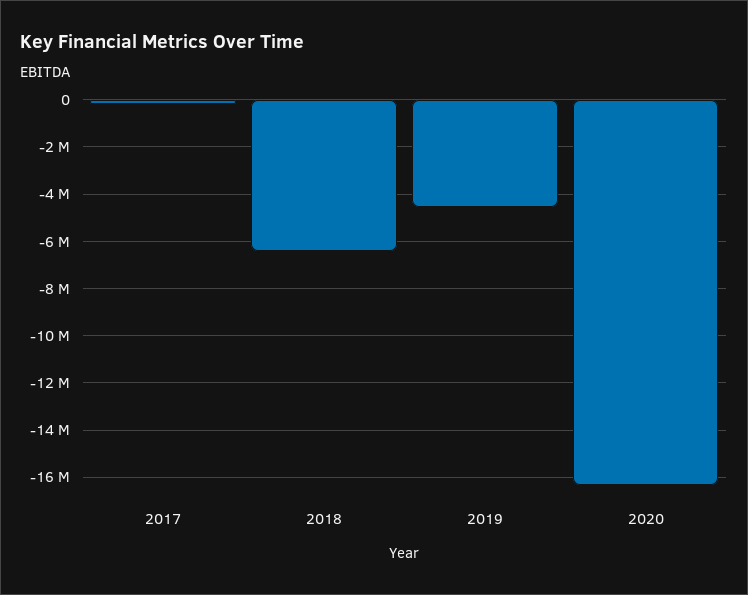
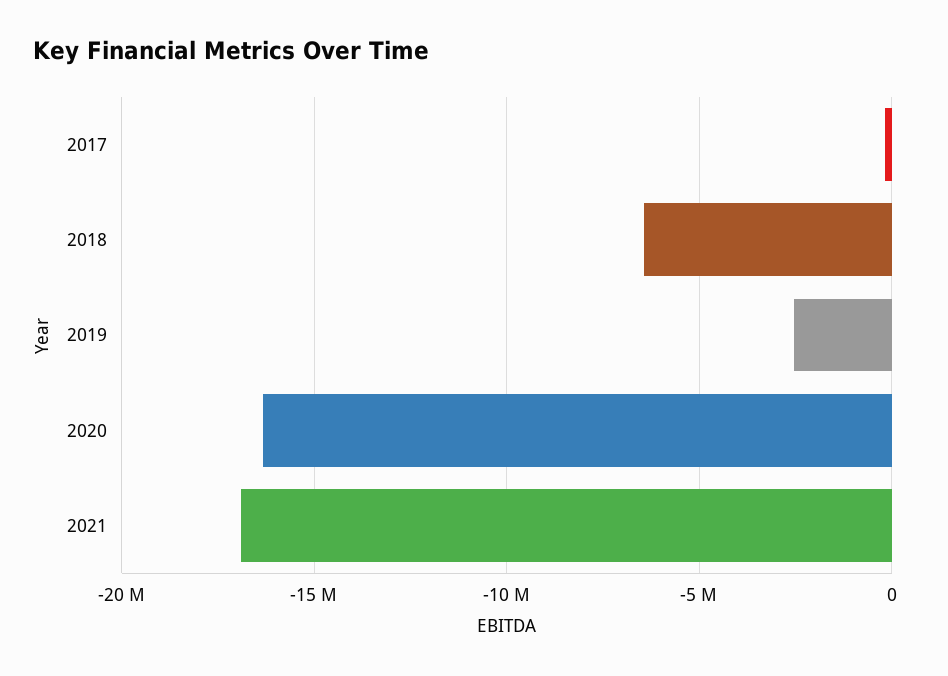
2019: -4500000 -> -2500000
2021: none -> -17000000

